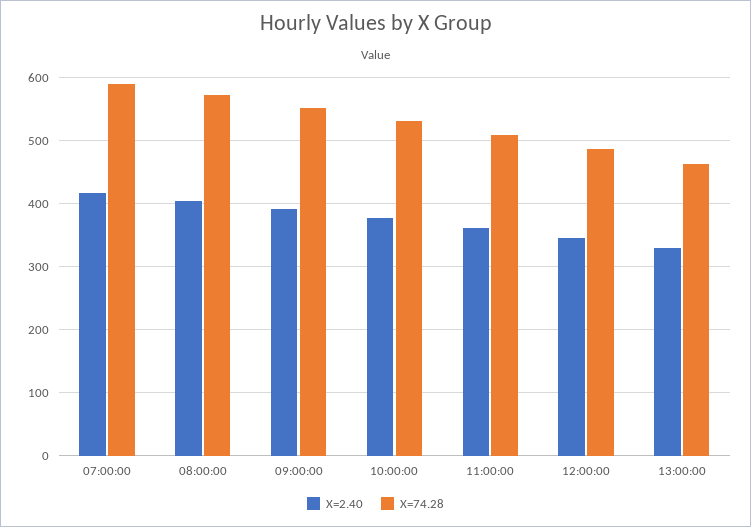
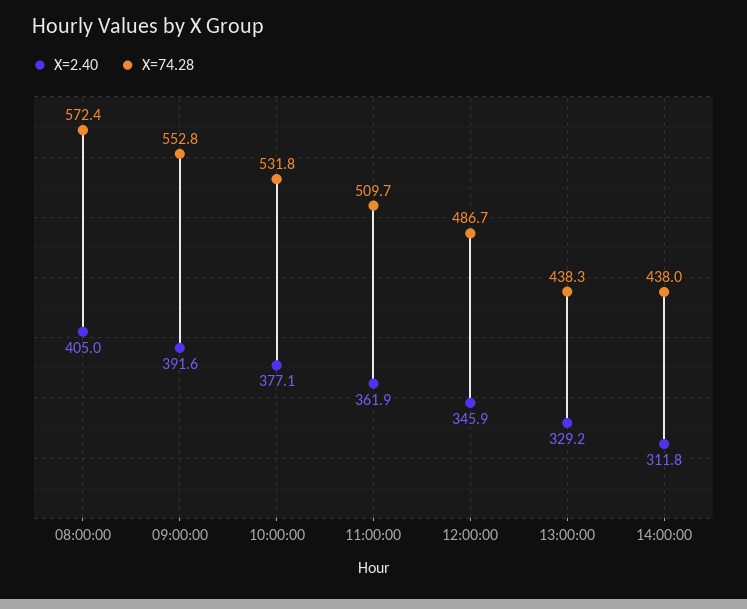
X=2.40, 07:00:00: 420 -> none
X=74.28, 07:00:00: 590 -> none
X=74.28, 13:00:00: 460 -> 438.3
X=2.40, 14:00:00: none -> 311.8
X=74.28, 14:00:00: none -> 438

